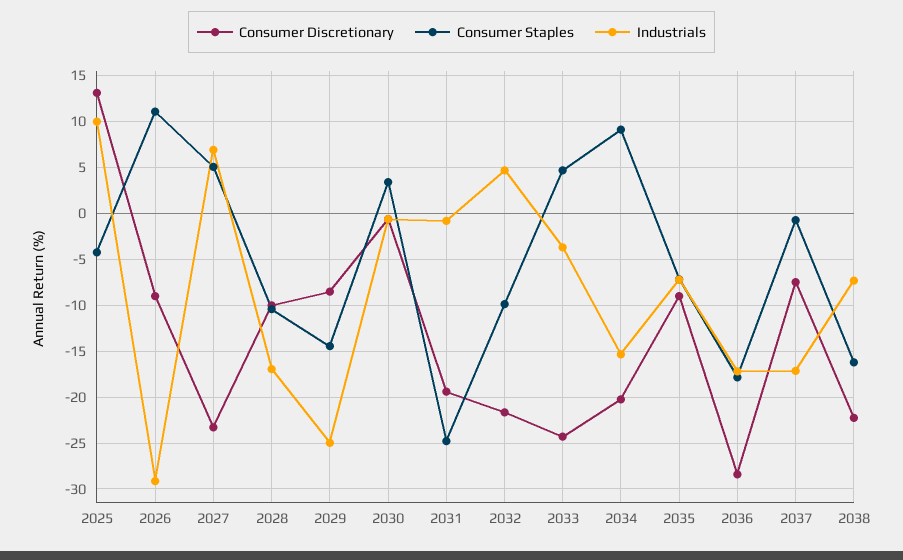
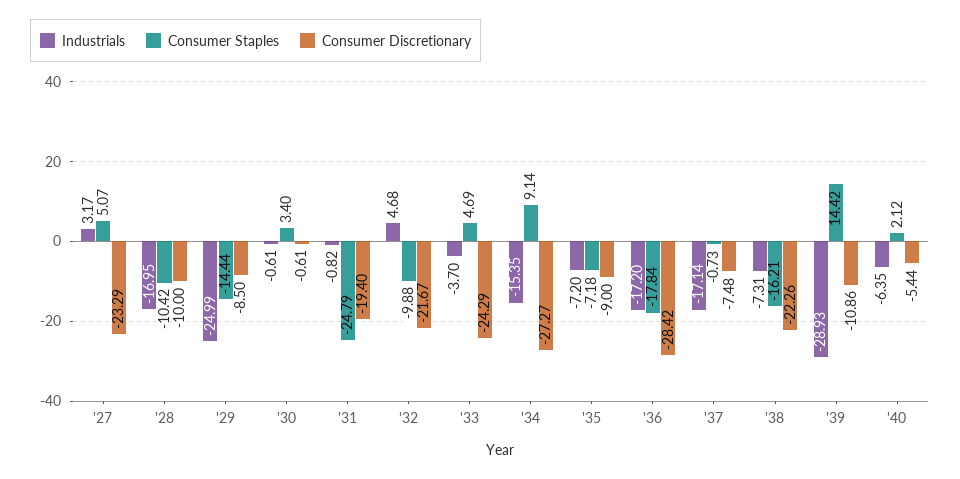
Consumer Discretionary, 2025: 13 -> none
Consumer Staples, 2025: -4 -> none
Industrials, 2025: 10 -> none
Consumer Discretionary, 2026: -9 -> none
Consumer Staples, 2026: 11 -> none
Industrials, 2026: -29 -> none
Industrials, 2027: 7 -> 3.17
Consumer Discretionary, 2034: -20 -> -27.27
Industrials, '39: none -> -28.93
Consumer Staples, '39: none -> 14.42
Consumer Discretionary, '39: none -> -10.86
Industrials, '40: none -> -6.35
Consumer Staples, '40: none -> 2.12
Consumer Discretionary, '40: none -> -5.44

